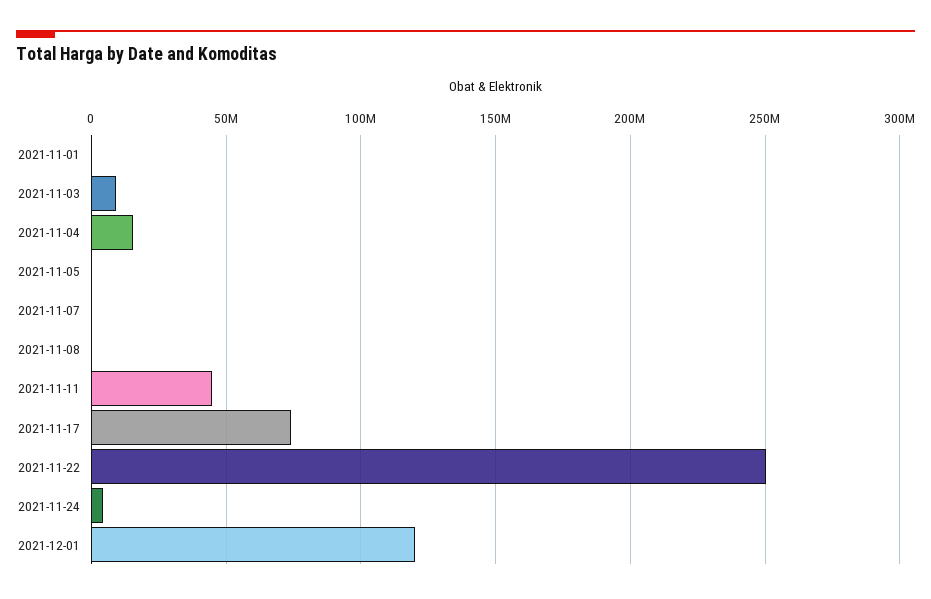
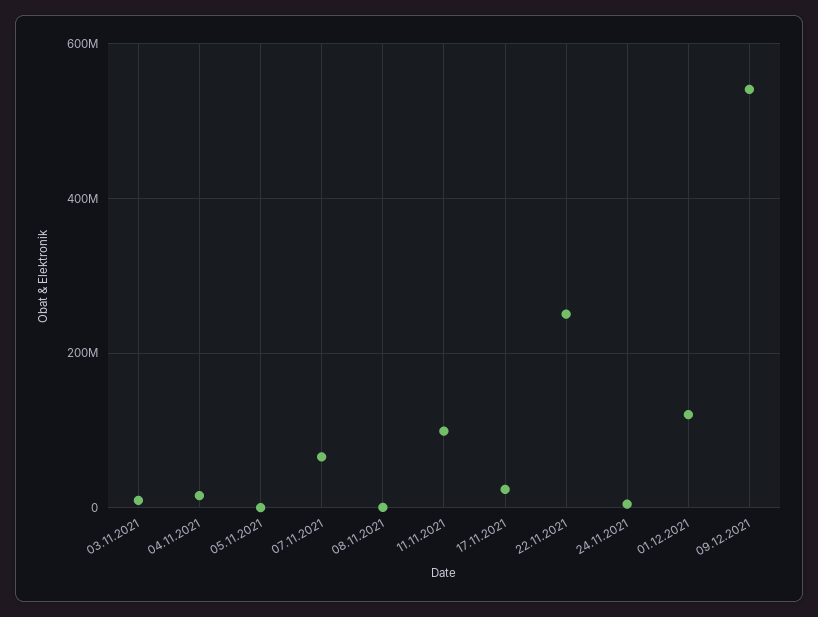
2021-11-01: 0 -> none
2021-11-07: 0 -> 60000000
2021-11-11: 45000000 -> 100000000
2021-11-17: 75000000 -> 20000000
09.12.2021: none -> 540000000

